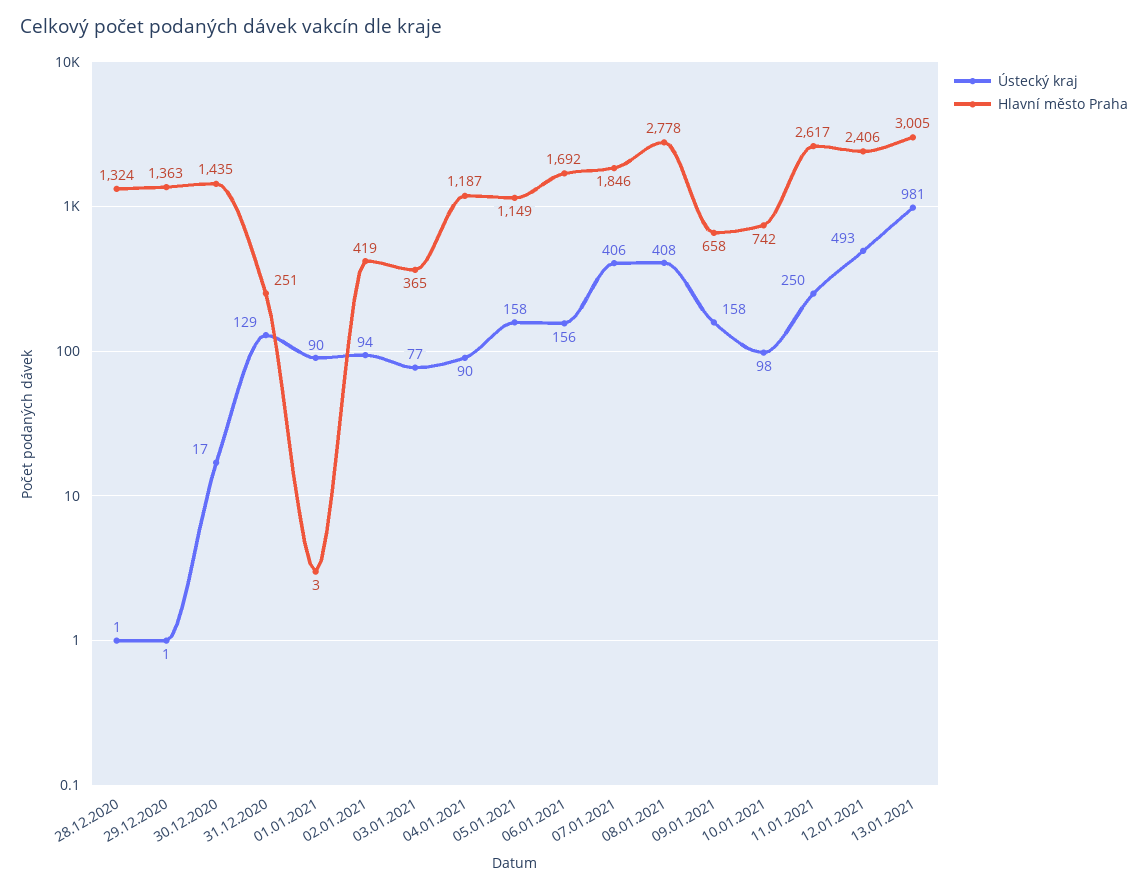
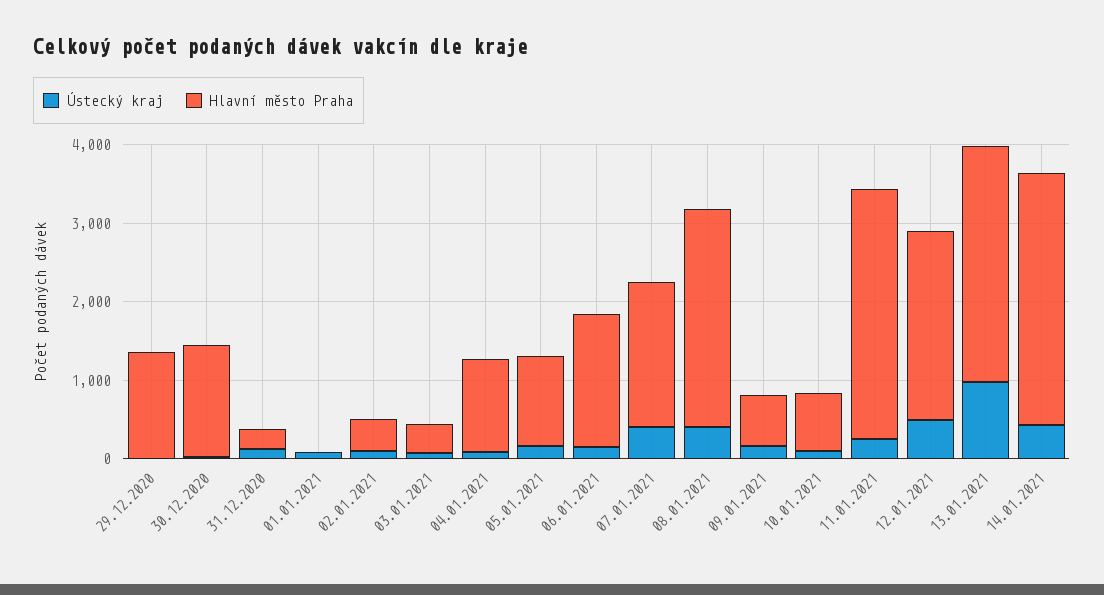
Ústecký kraj, 28.12.2020: 1 -> none
Hlavní město Praha, 28.12.2020: 1324 -> none
Hlavní město Praha, 11.01.2021: 2617 -> 3200
Ústecký kraj, 14.01.2021: none -> 400
Hlavní město Praha, 14.01.2021: none -> 3200

